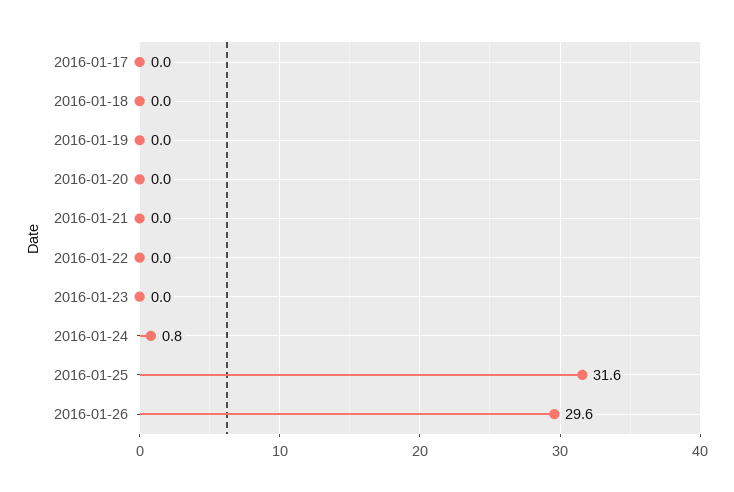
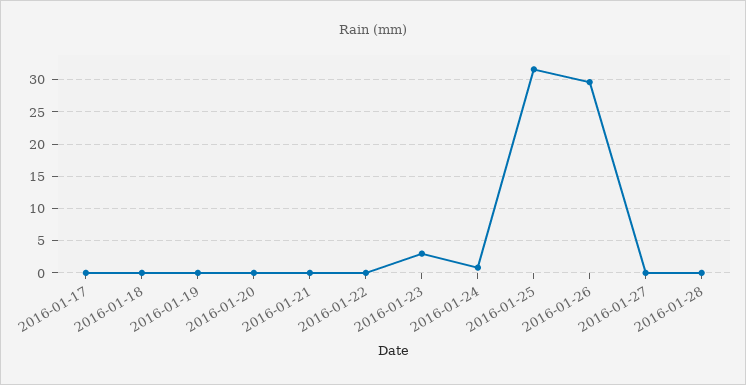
2016-01-23: 0 -> 3
2016-01-27: none -> 0
2016-01-28: none -> 0

